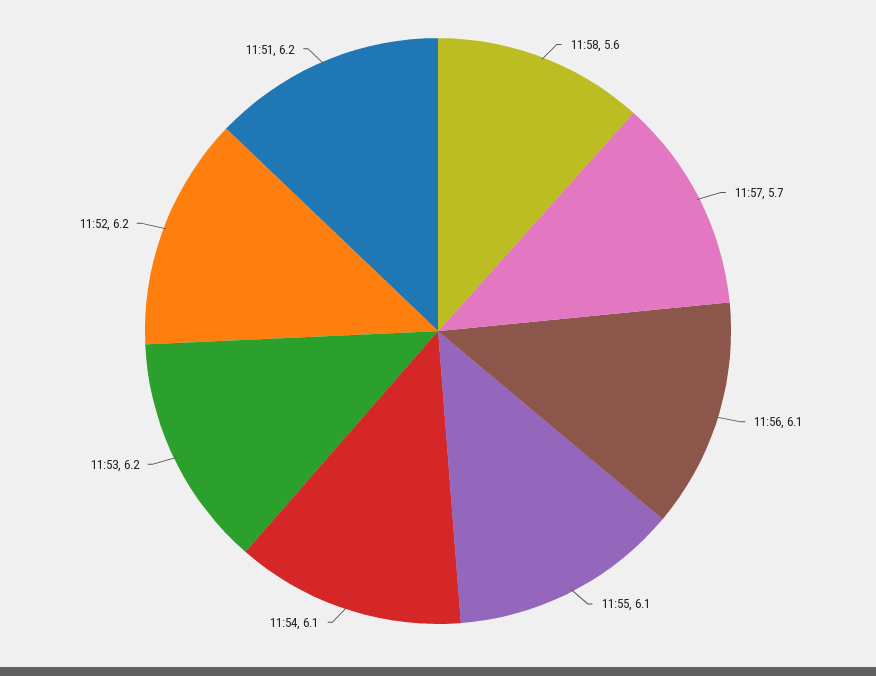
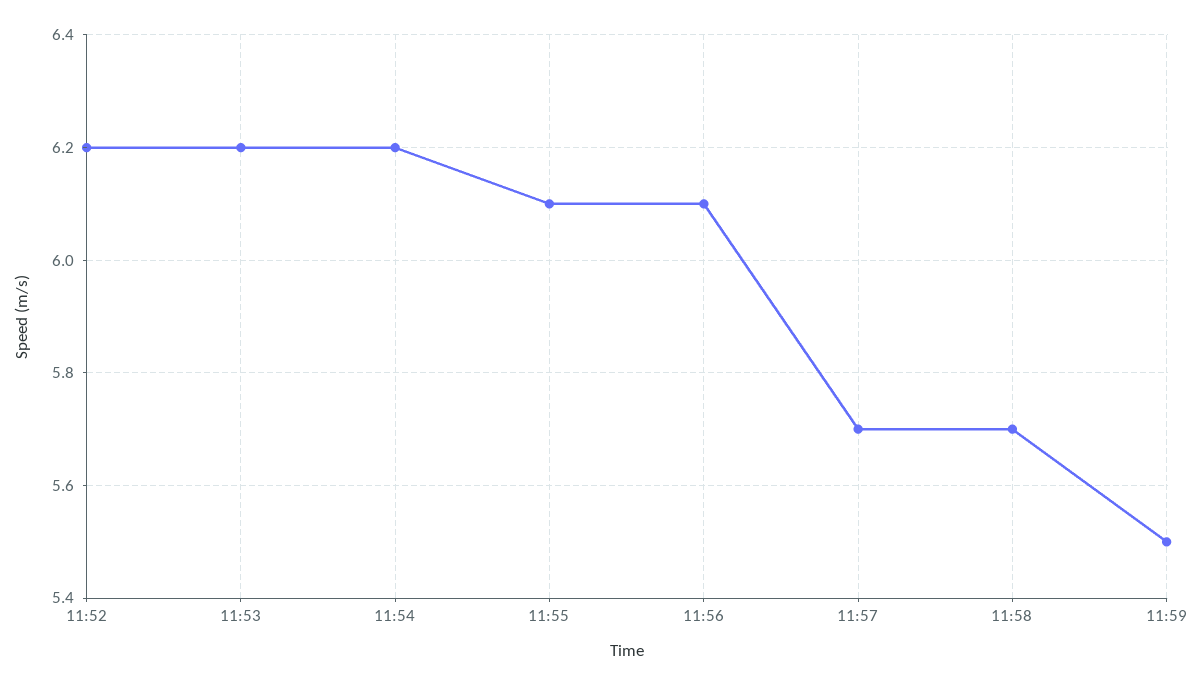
11:58: 5.6 -> 5.7
11:54: 6.1 -> 6.2
11:51: 6.2 -> none
11:59: none -> 5.5

